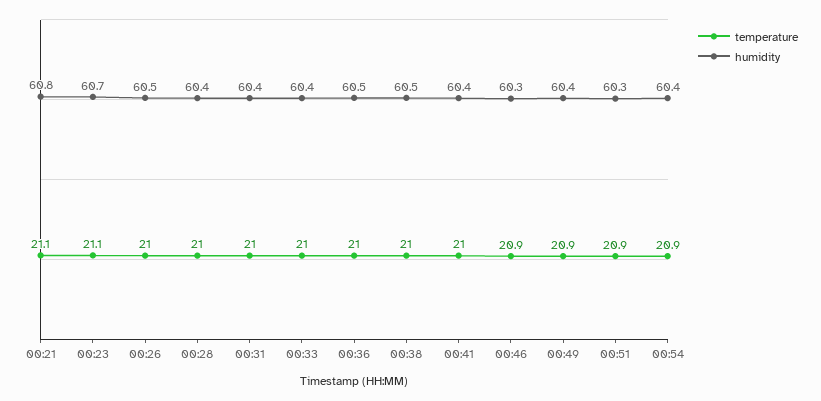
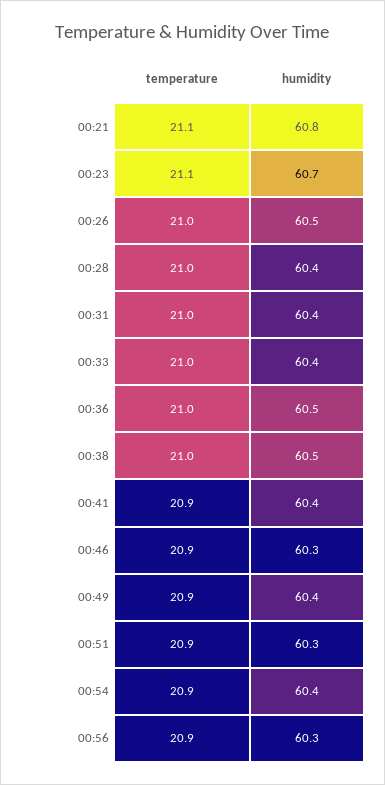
temperature, 00:41: 21 -> 20.9
temperature, 00:56: none -> 20.9
humidity, 00:56: none -> 60.3

